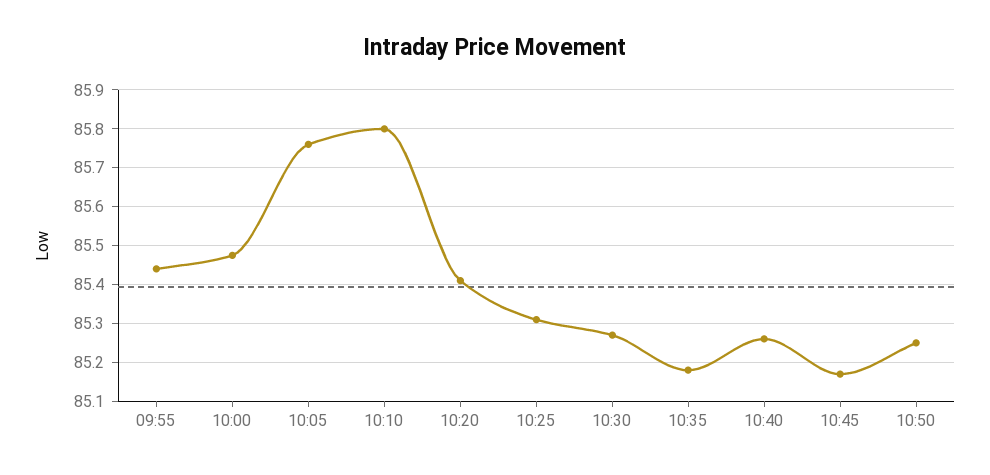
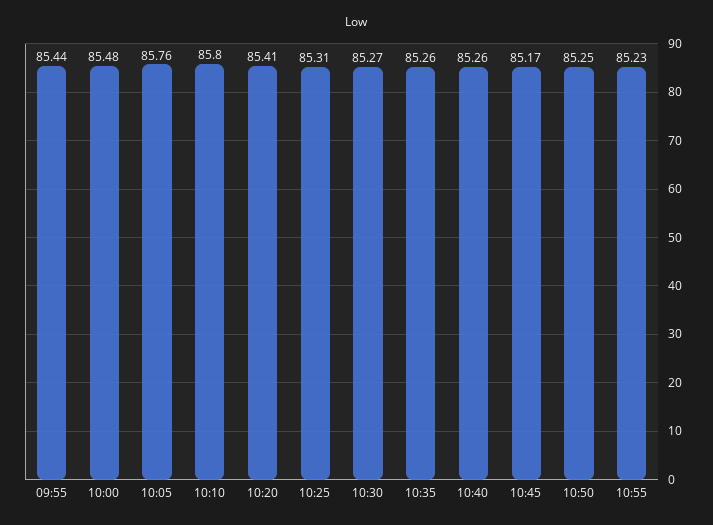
10:35: 85.18 -> 85.26
10:55: none -> 85.23

